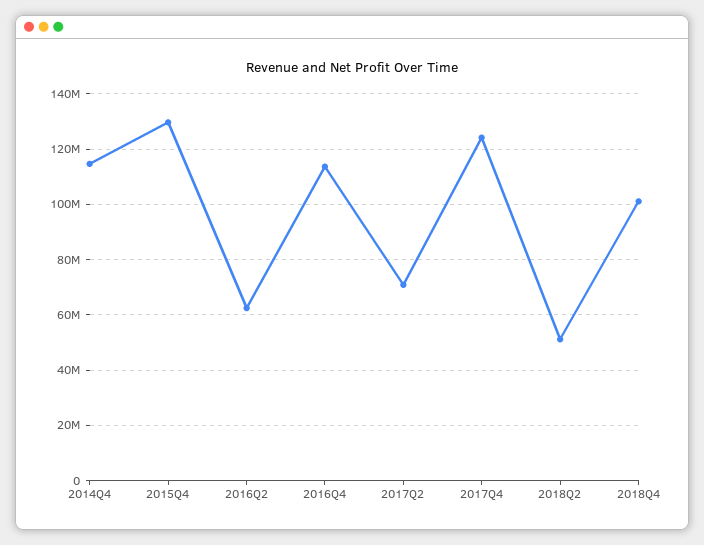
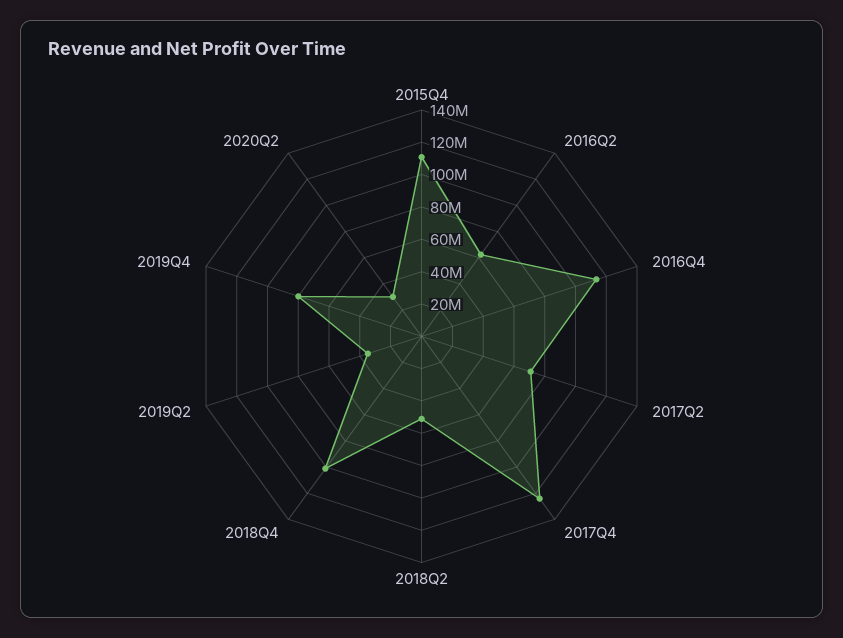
2014Q4: 115000000 -> none
2015Q4: 130000000 -> 110000000
2019Q2: none -> 35000000
2019Q4: none -> 80000000
2020Q2: none -> 30000000

